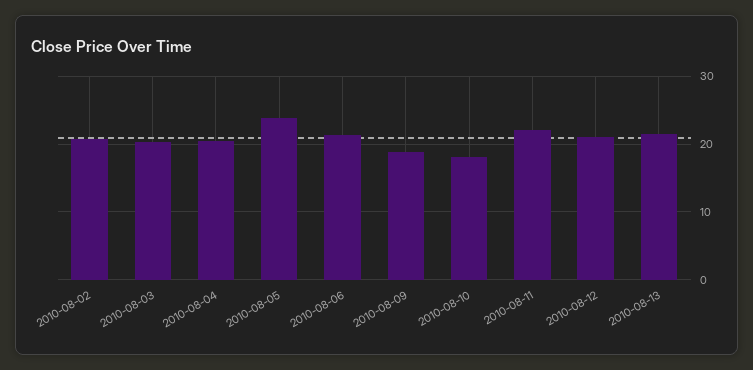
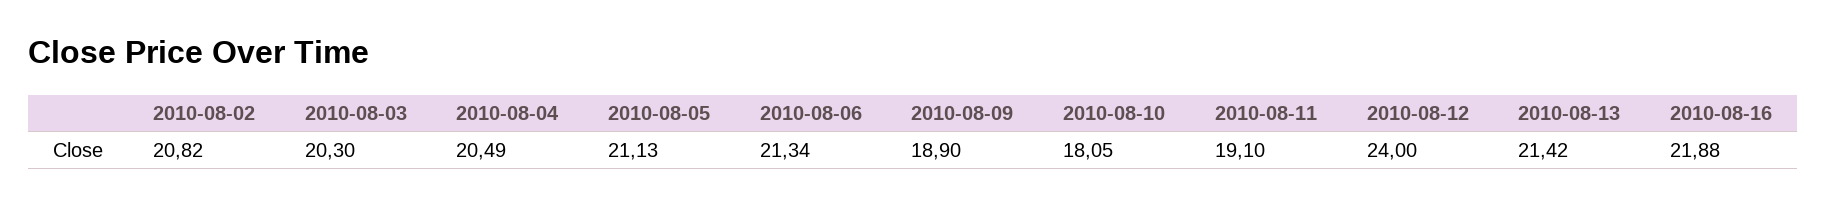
2010-08-05: 24 -> 21.13
2010-08-11: 22 -> 19.1
2010-08-12: 21 -> 24
2010-08-16: none -> 21.88

